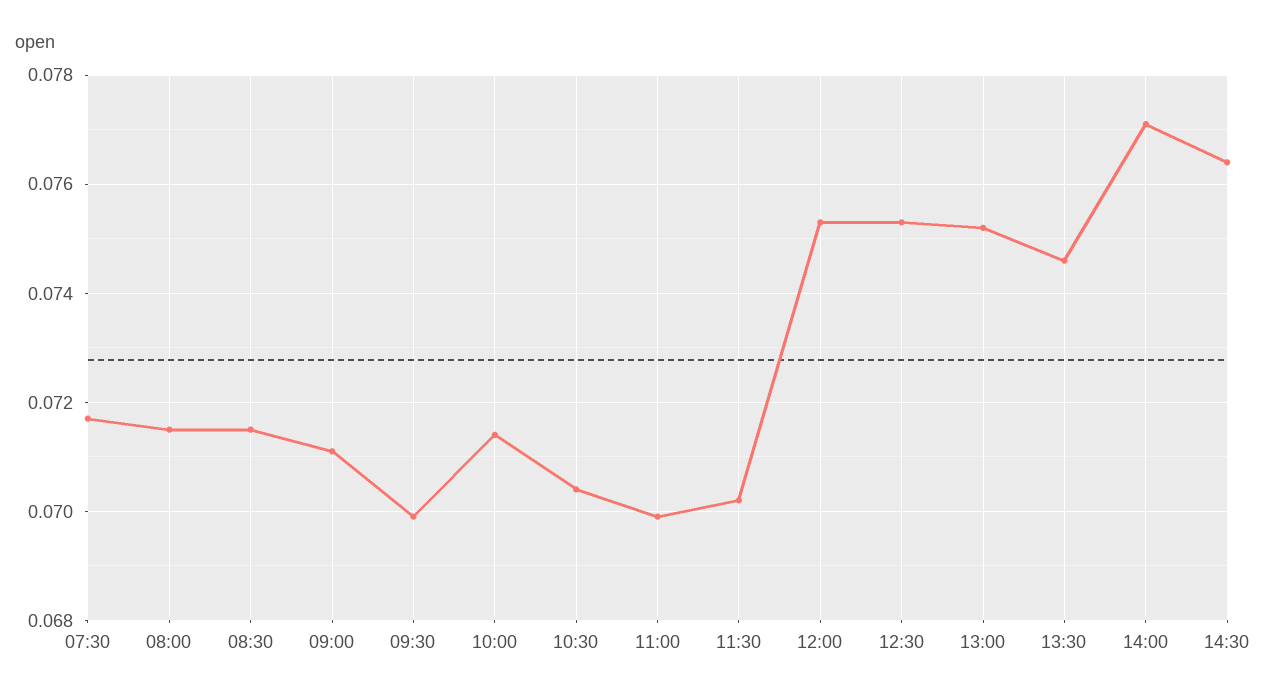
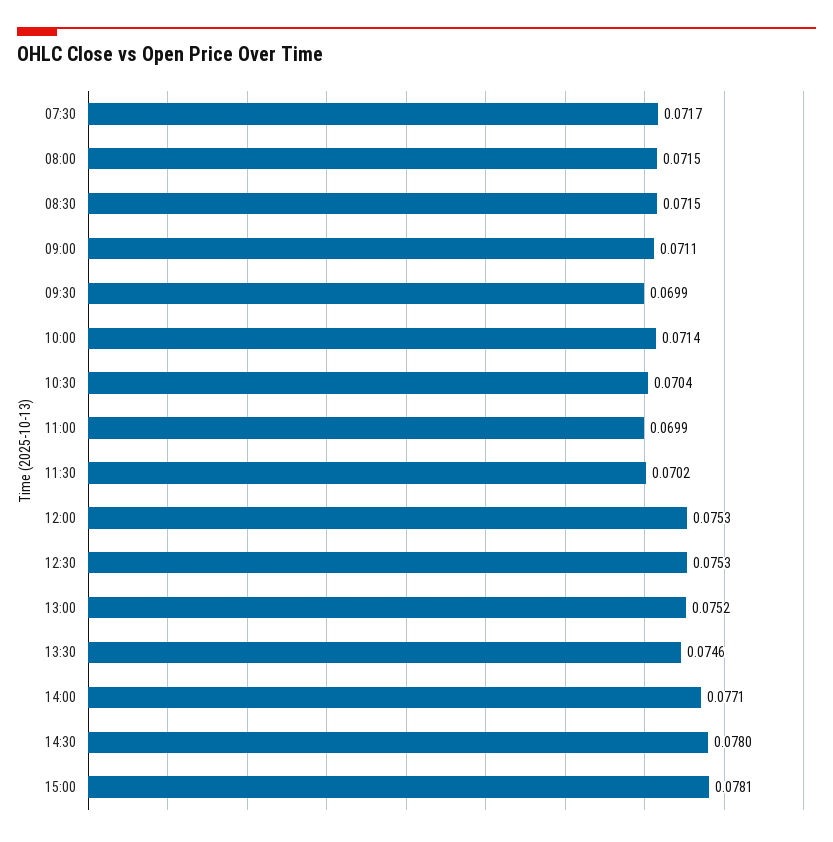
14:30: 0.0765 -> 0.078
15:00: none -> 0.0781

